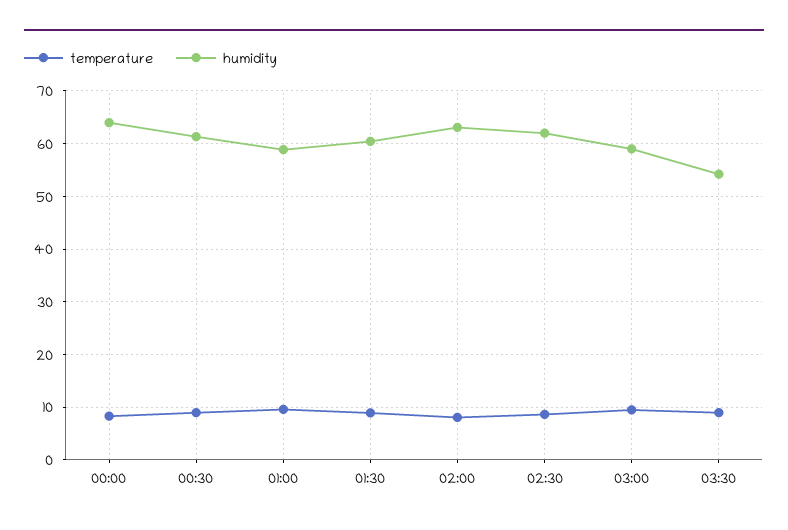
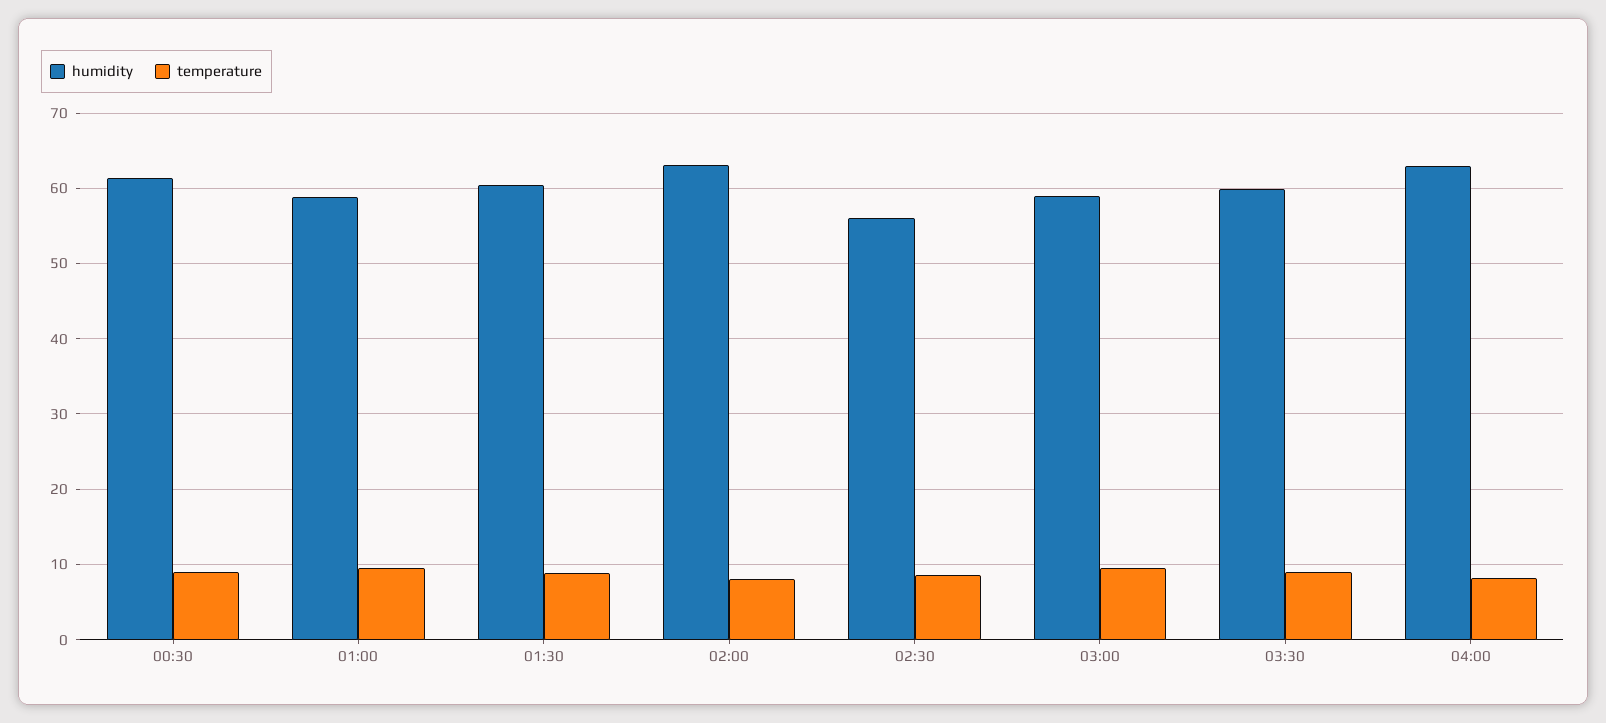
temperature, 00:00: 8 -> none
humidity, 00:00: 64 -> none
humidity, 02:30: 62 -> 56
humidity, 03:30: 54 -> 60
humidity, 04:00: none -> 63
temperature, 04:00: none -> 8

